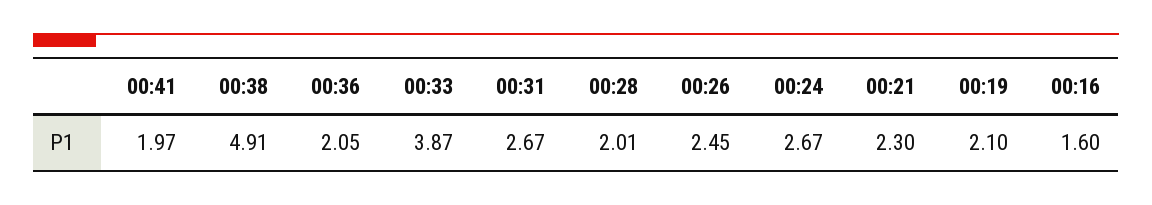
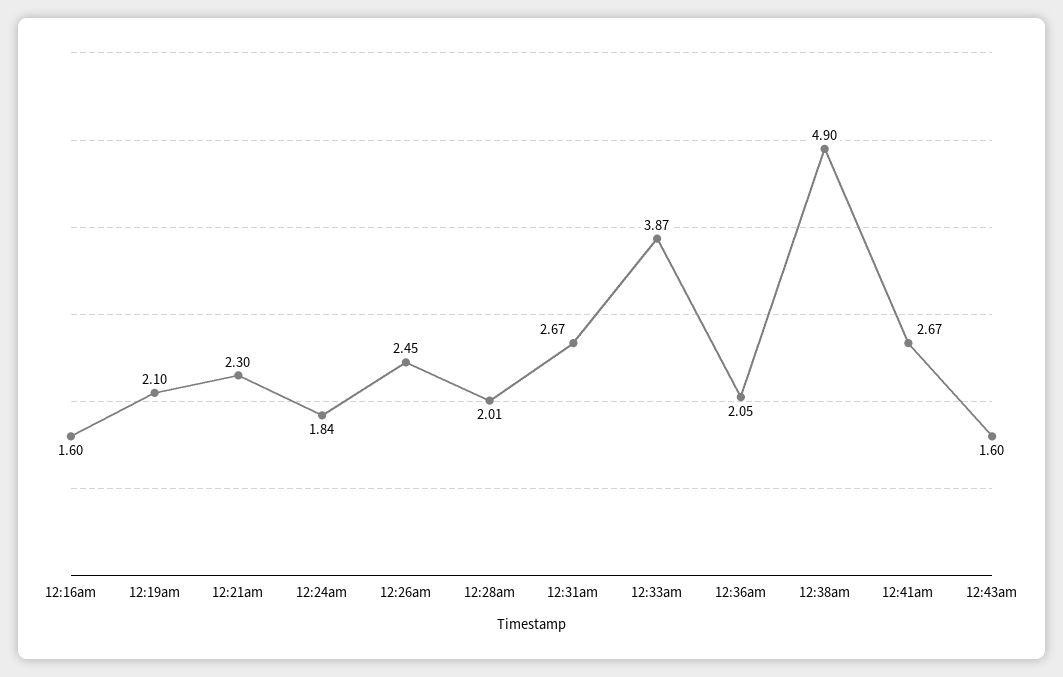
00:41: 1.97 -> 2.67
00:38: 4.91 -> 4.9
00:24: 2.67 -> 1.84
12:43am: none -> 1.6

